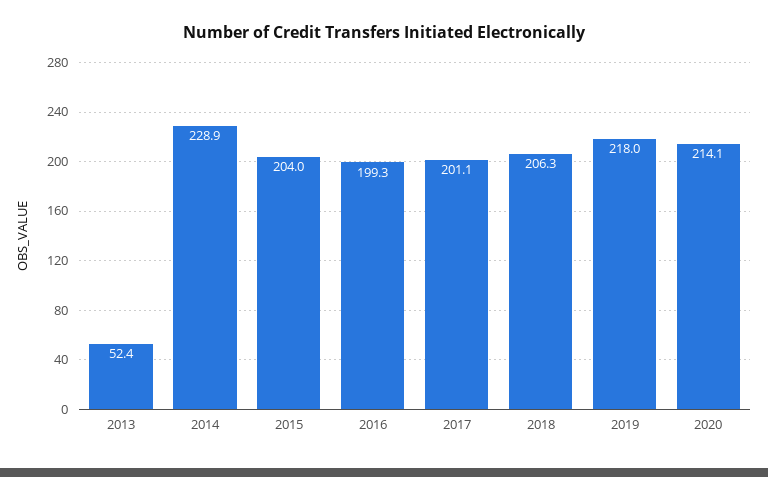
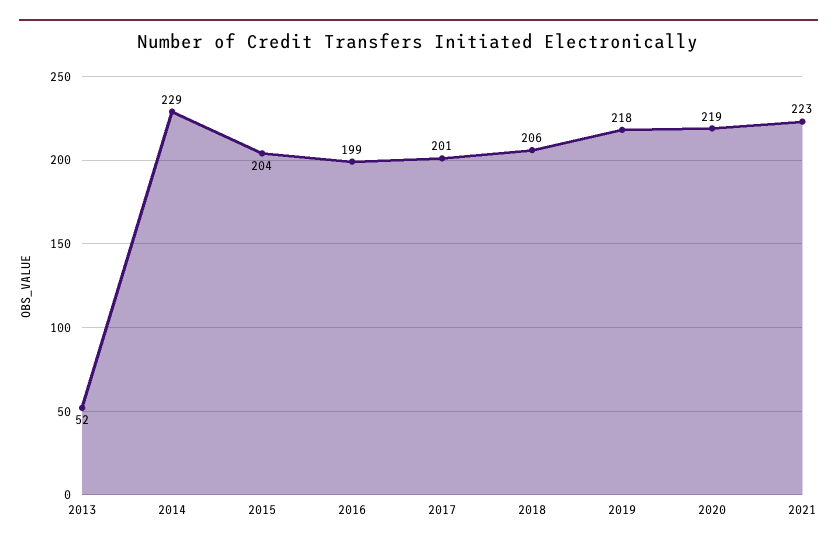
2020: 214.1 -> 219
2021: none -> 223

